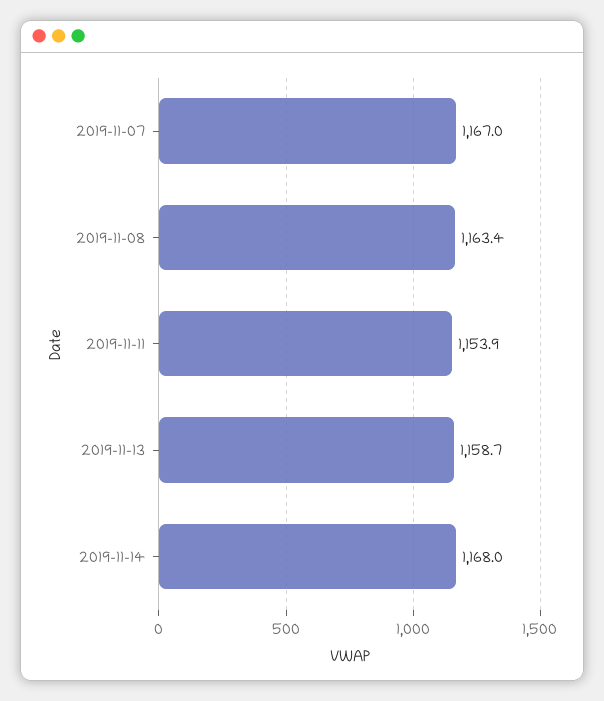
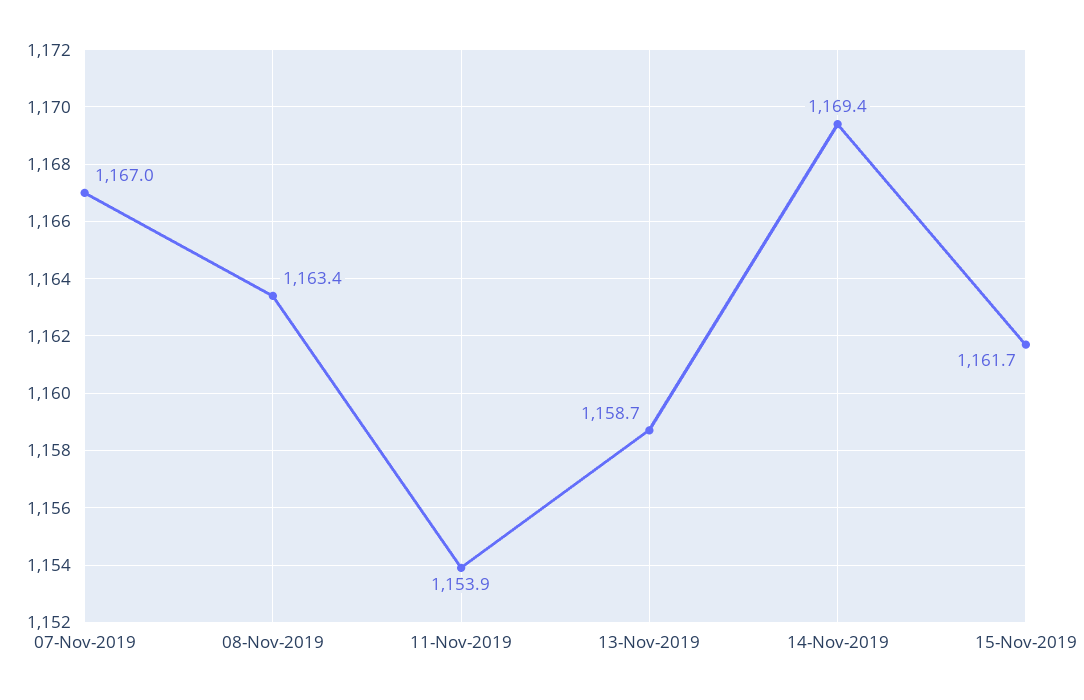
2019-11-14: 1168 -> 1169.4
15-Nov-2019: none -> 1161.7

